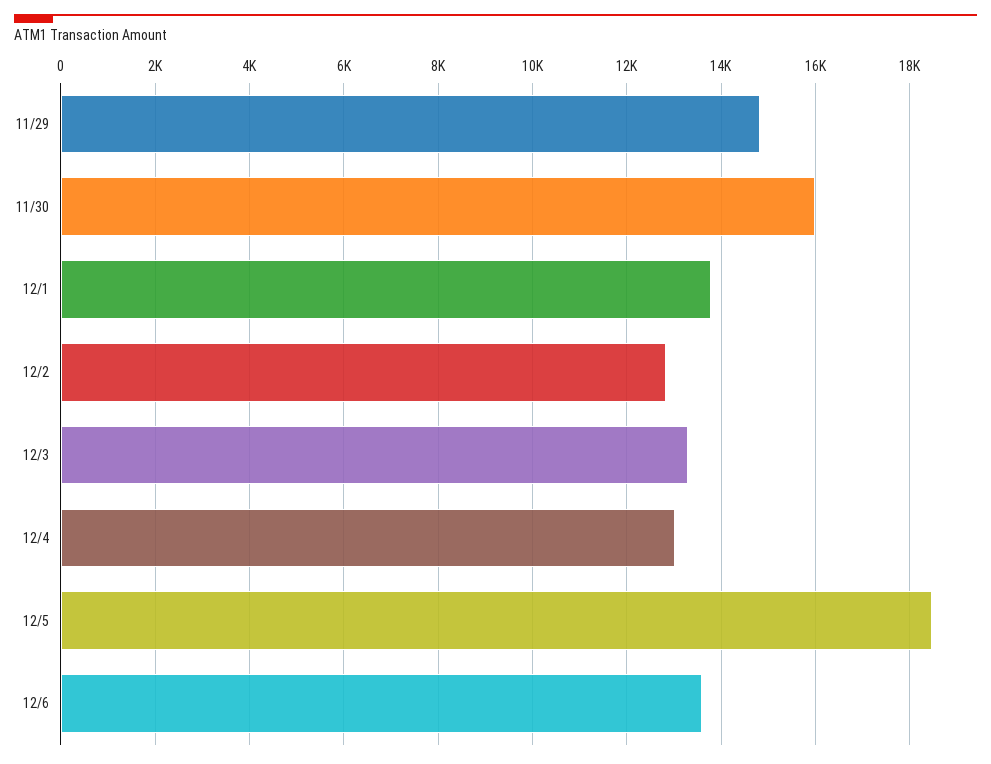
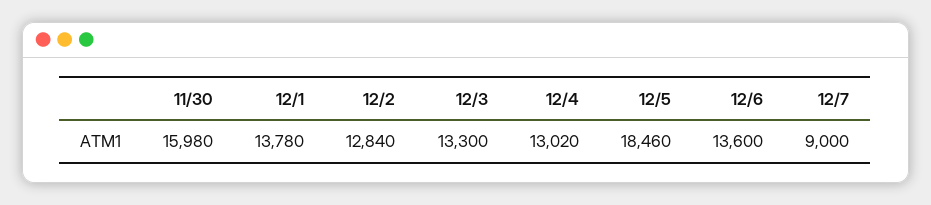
11/29: 14800 -> none
12/7: none -> 9000

